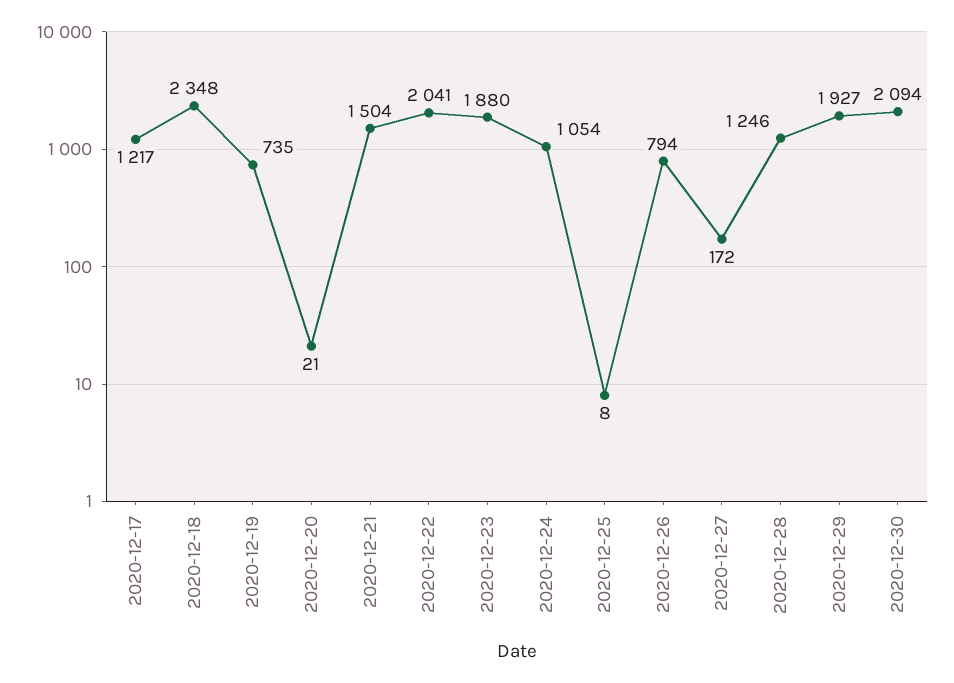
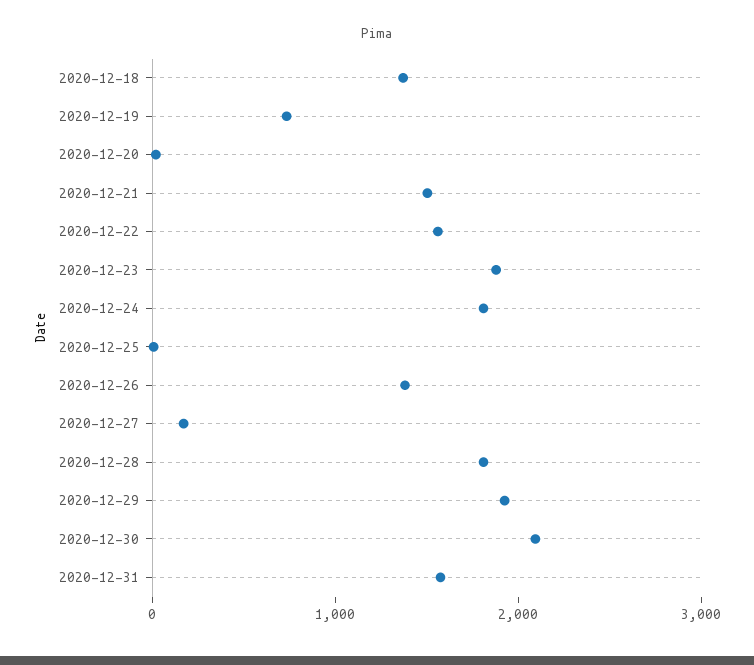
2020-12-17: 1217 -> none
2020-12-18: 2348 -> 1400
2020-12-22: 2041 -> 1600
2020-12-24: 1054 -> 1800
2020-12-26: 794 -> 1400
2020-12-28: 1246 -> 1800
2020-12-31: none -> 1600

